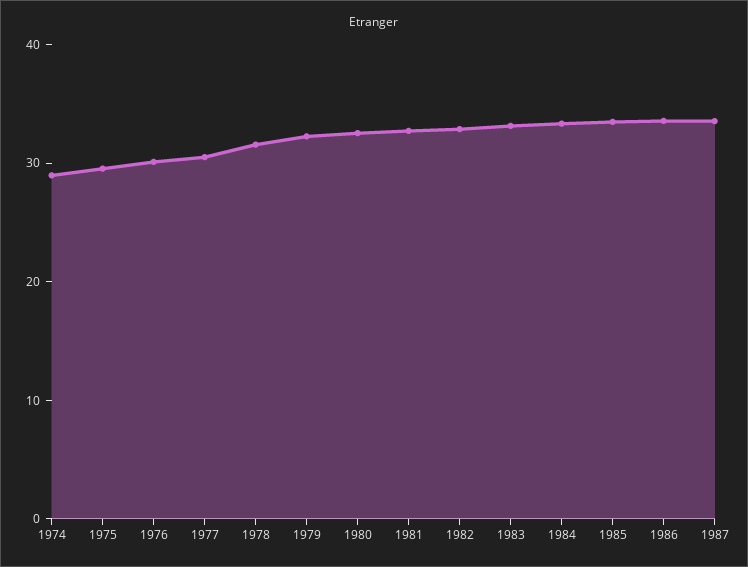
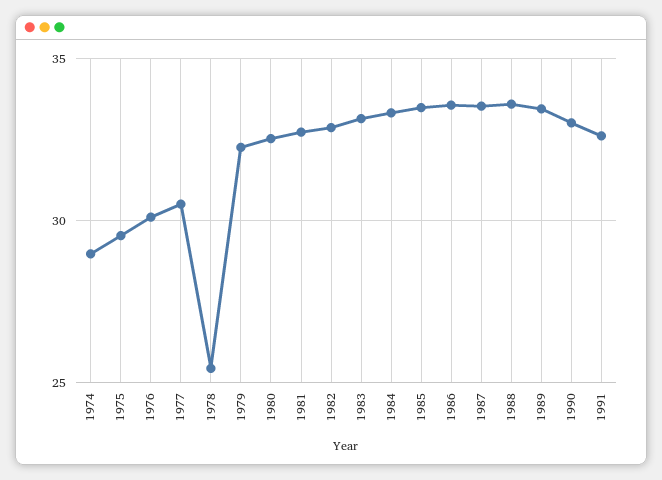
1978: 32 -> 25.5
1988: none -> 33.5
1989: none -> 33.5
1990: none -> 33
1991: none -> 32.5

